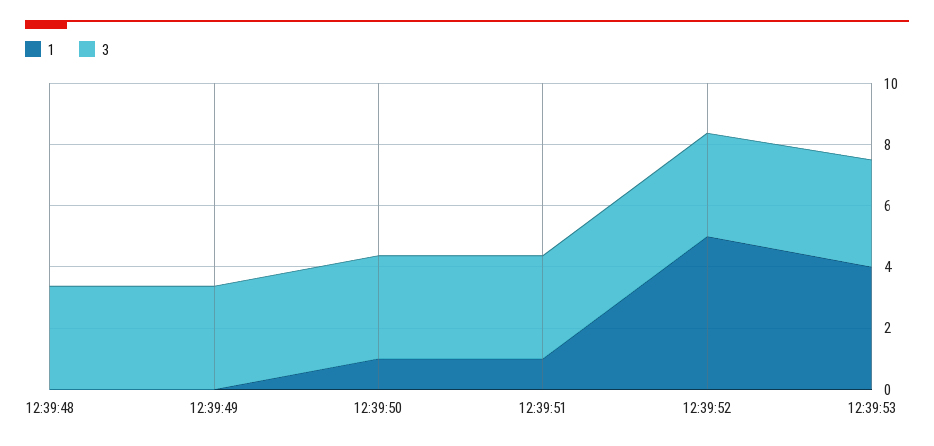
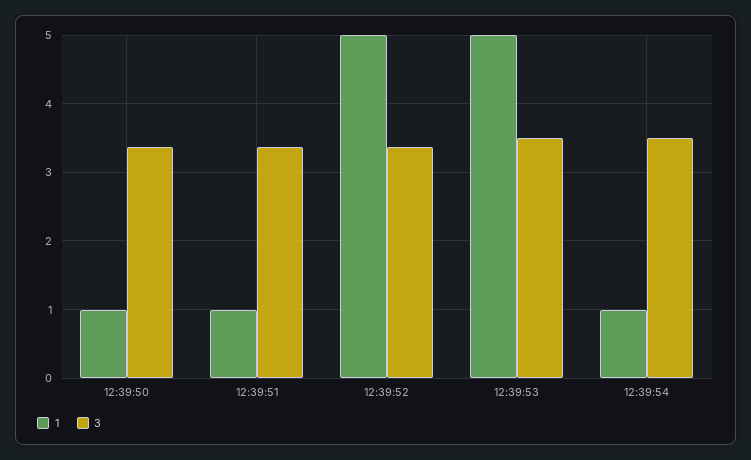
1, 12:39:48: 0 -> none
3, 12:39:48: 3.5 -> none
1, 12:39:49: 0 -> none
3, 12:39:49: 3.5 -> none
1, 12:39:53: 4 -> 5
1, 12:39:54: none -> 1
3, 12:39:54: none -> 3.5

